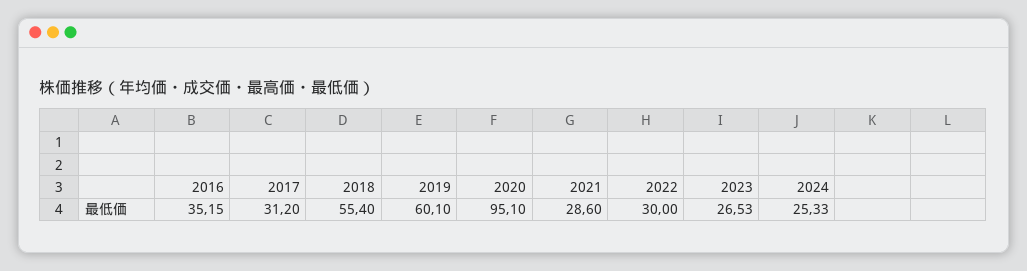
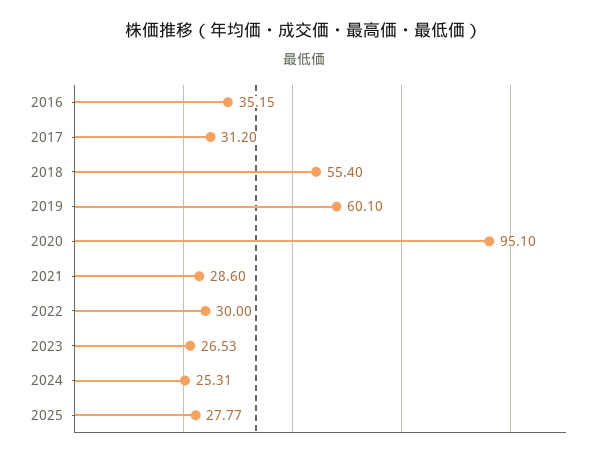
2024: 25.33 -> 25.31
2025: none -> 27.77

